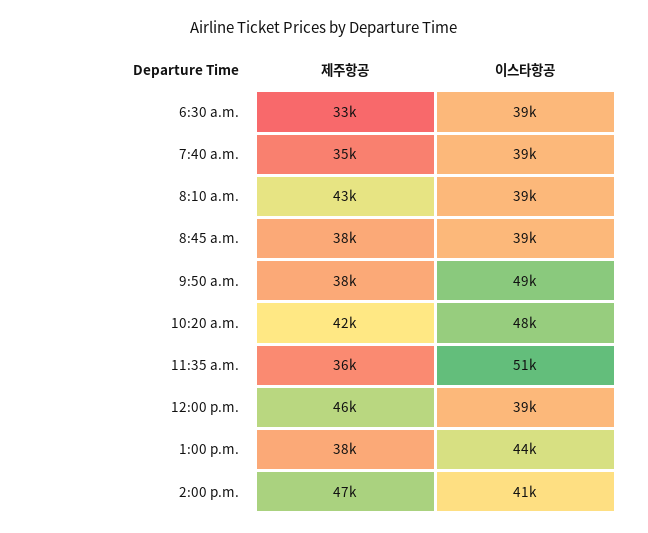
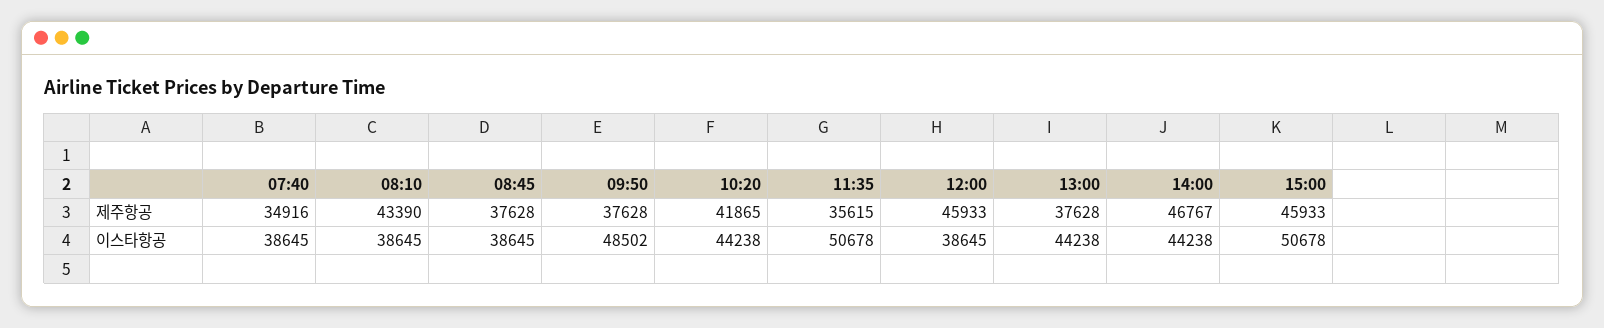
제주항공, 6:30 a.m.: 33000 -> none
이스타항공, 6:30 a.m.: 39000 -> none
이스타항공, 10:20 a.m.: 48000 -> 44238
이스타항공, 2:00 p.m.: 41000 -> 44238
제주항공, 15:00: none -> 45933
이스타항공, 15:00: none -> 50678

